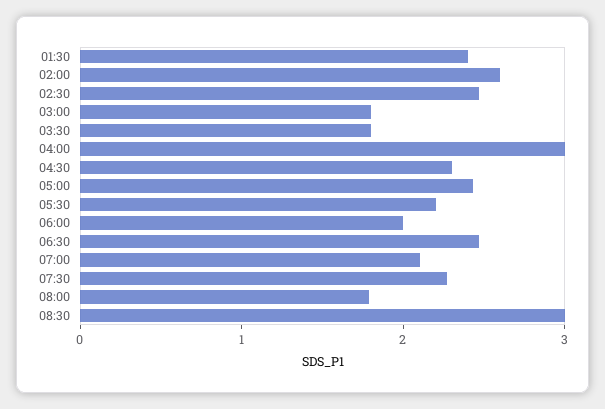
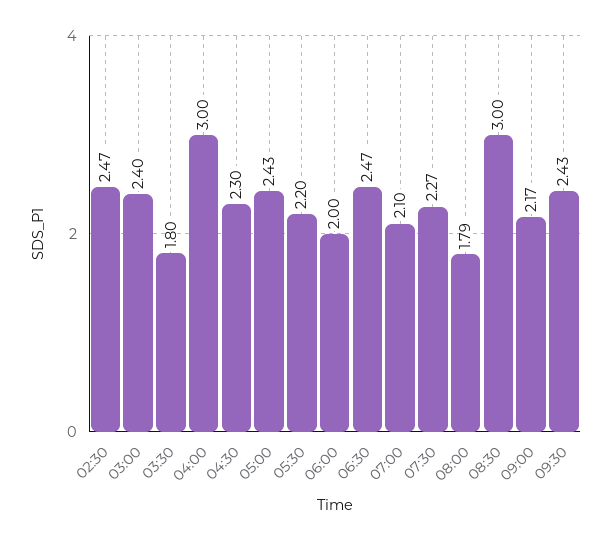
01:30: 2.4 -> none
02:00: 2.6 -> none
03:00: 1.8 -> 2.4
09:00: none -> 2.17
09:30: none -> 2.43

